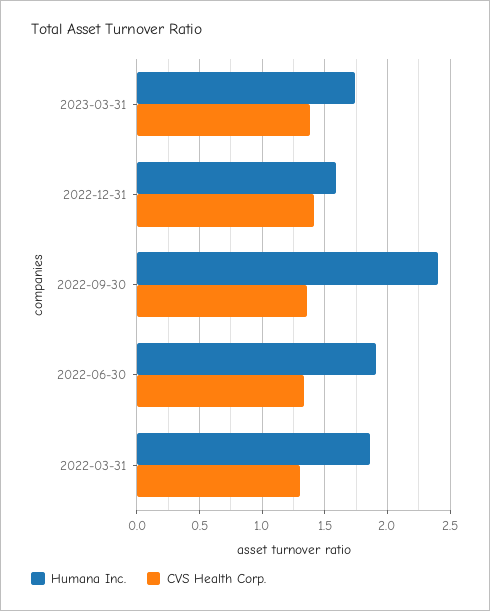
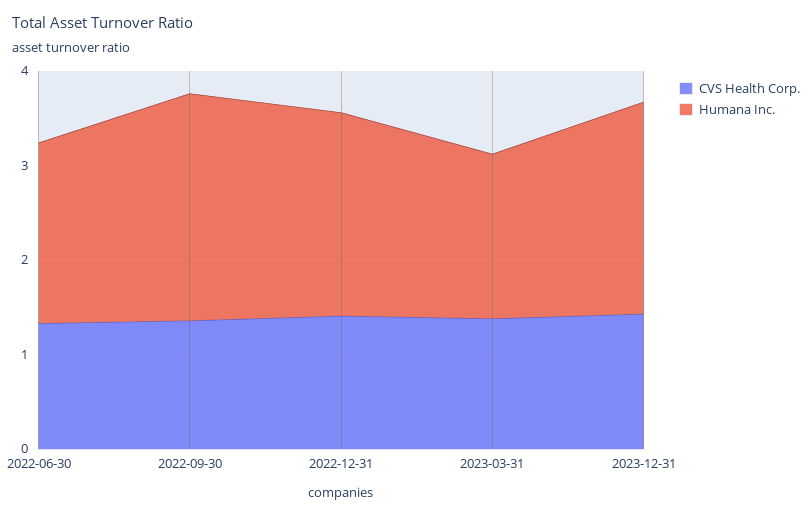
Humana Inc., 2022-12-31: 1.6 -> 2.2
Humana Inc., 2022-03-31: 1.85 -> none
CVS Health Corp., 2022-03-31: 1.3 -> none
CVS Health Corp., 2023-12-31: none -> 1.4
Humana Inc., 2023-12-31: none -> 2.2

